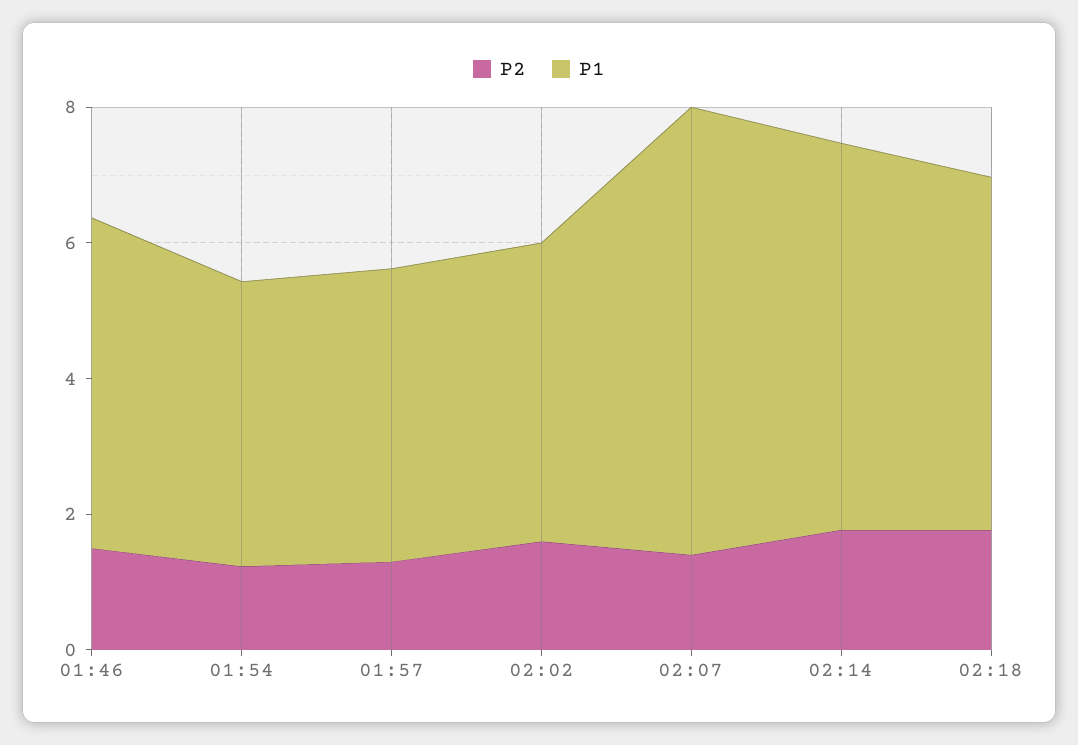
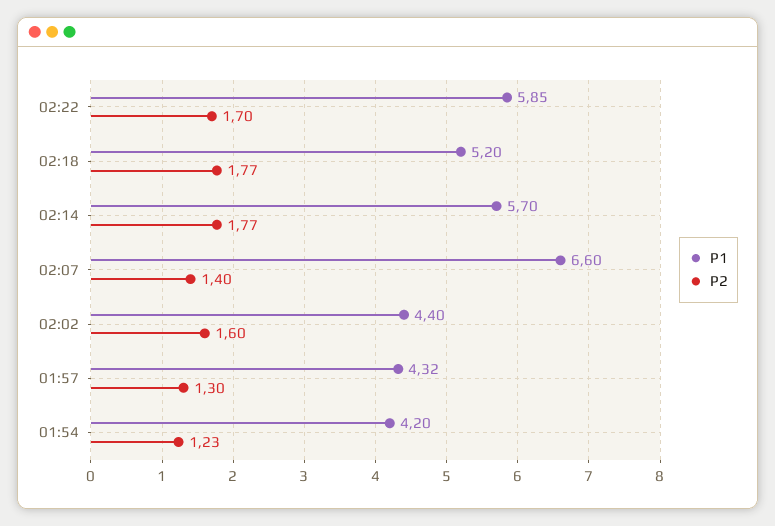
P2, 01:46: 1.5 -> none
P1, 01:46: 5 -> none
P1, 02:22: none -> 5.85
P2, 02:22: none -> 1.7

